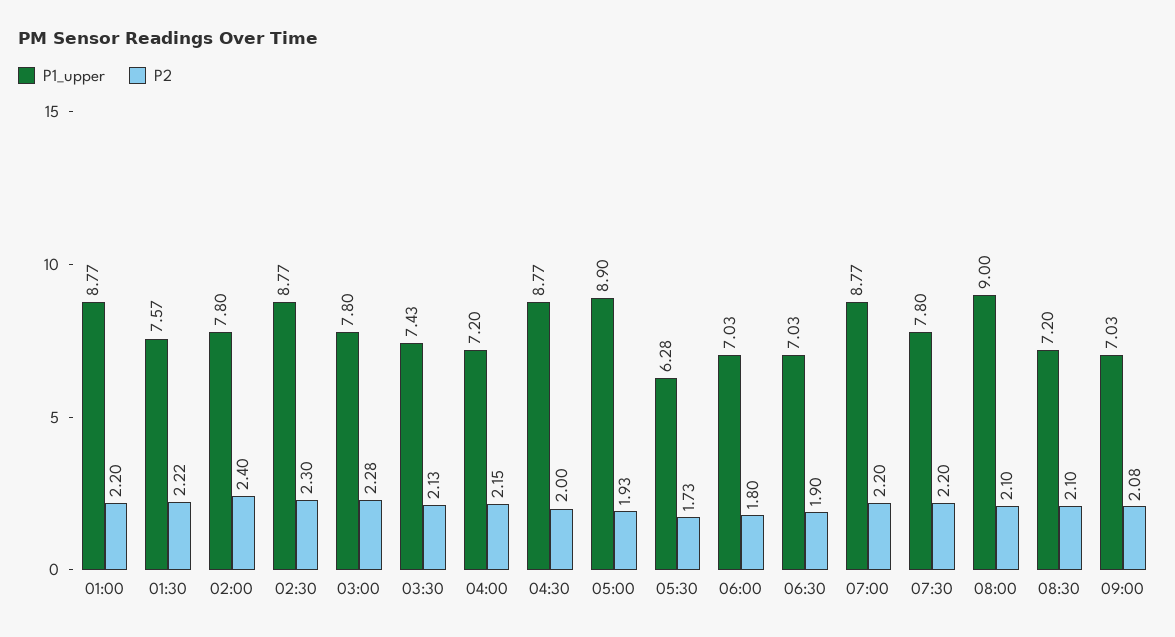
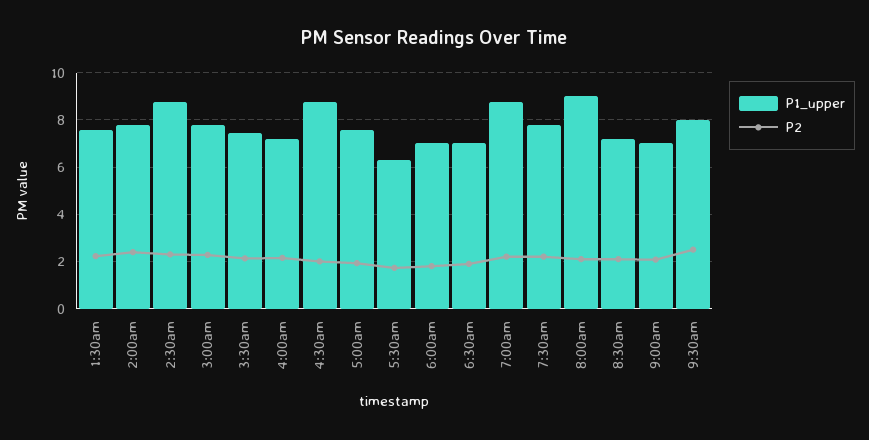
P1_upper, 01:00: 8.77 -> none
P2, 01:00: 2.2 -> none
P1_upper, 05:00: 8.9 -> 7.5
P1_upper, 9:30am: none -> 8
P2, 9:30am: none -> 2.5

